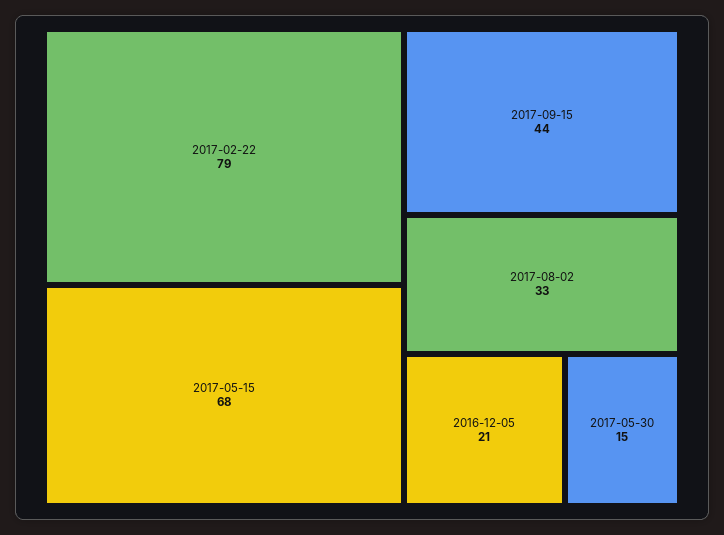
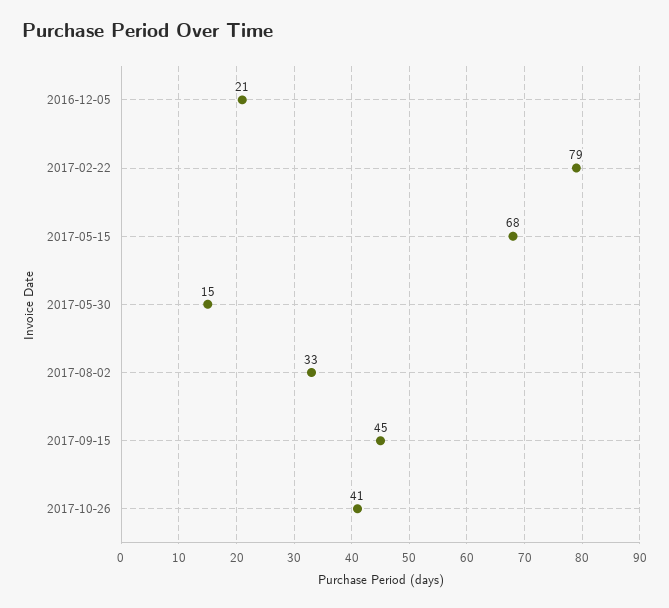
2017-09-15: 44 -> 45
2017-10-26: none -> 41

